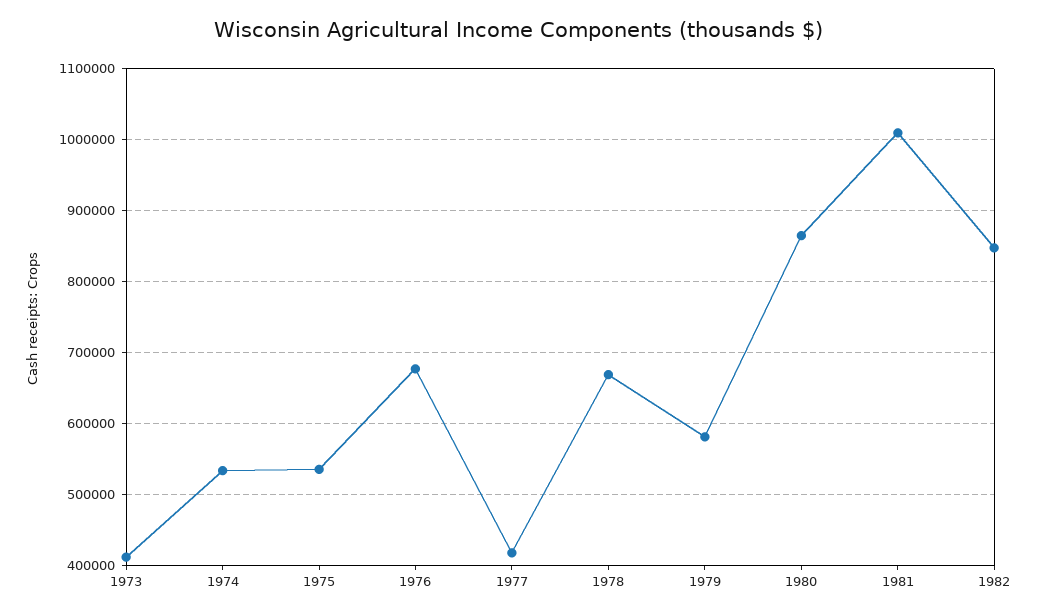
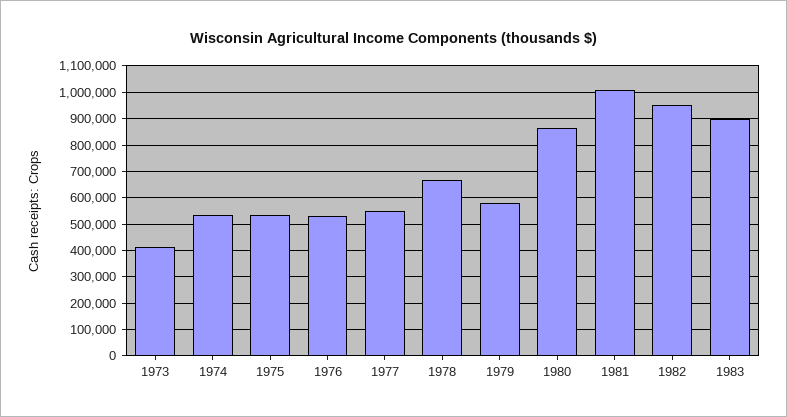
1976: 680000 -> 525000
1977: 420000 -> 550000
1982: 850000 -> 950000
1983: none -> 900000

